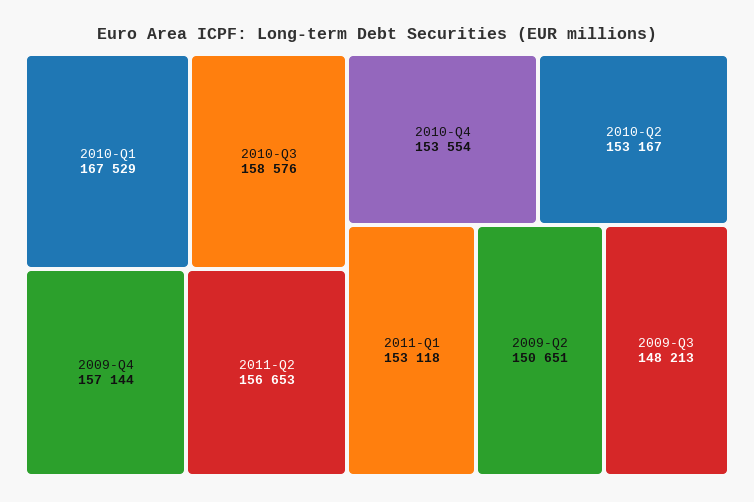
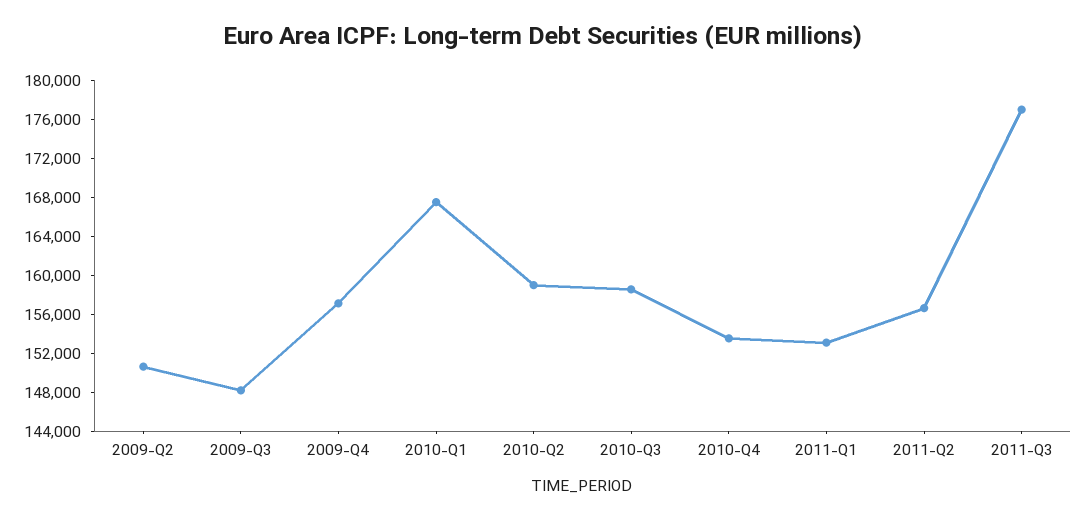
2010-Q2: 153167 -> 159000
2011-Q3: none -> 177000

